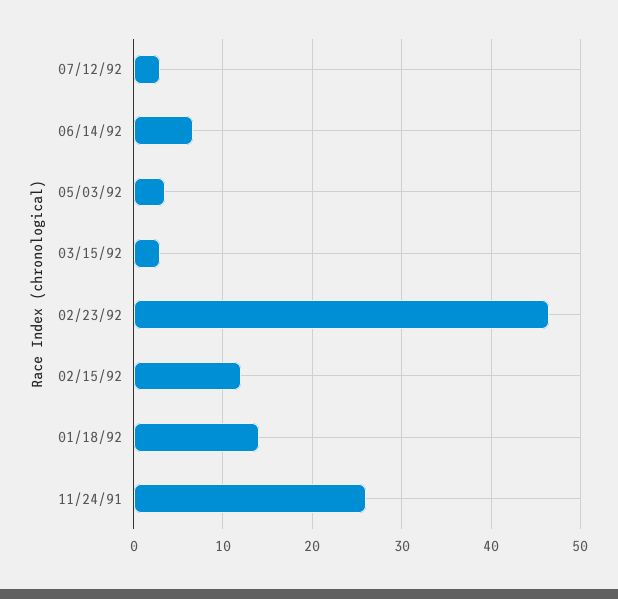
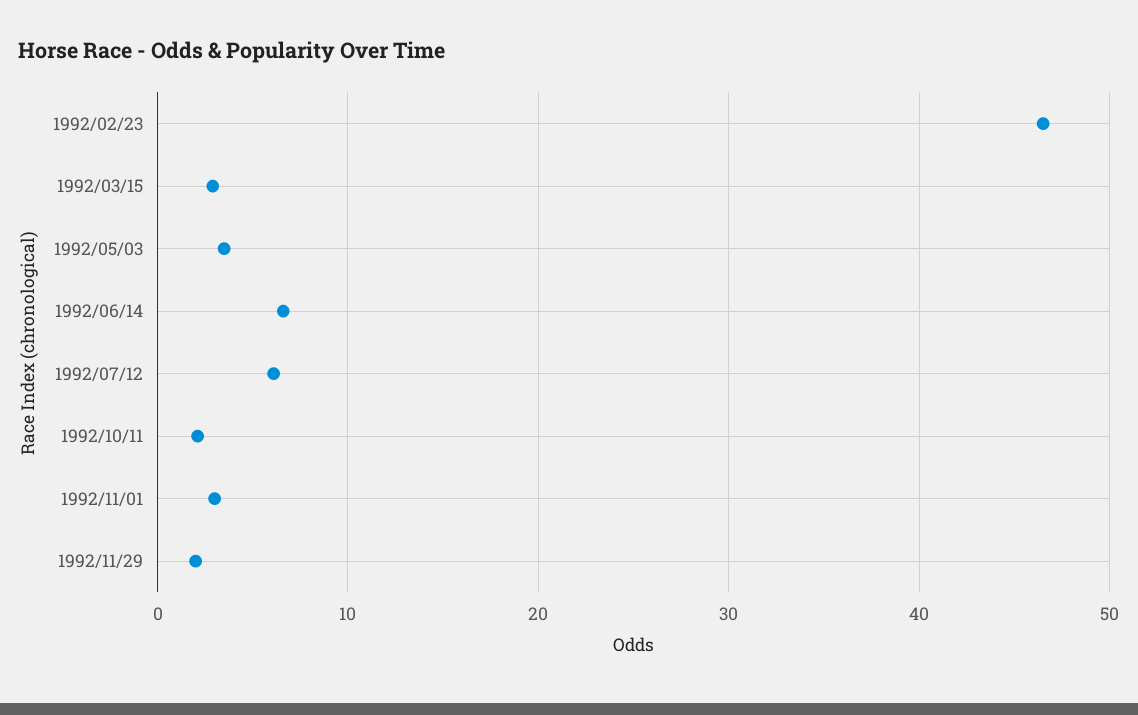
07/12/92: 3 -> 6
02/15/92: 12 -> none
01/18/92: 14 -> none
11/24/91: 26 -> none
1992/10/11: none -> 2
1992/11/01: none -> 3
1992/11/29: none -> 2

